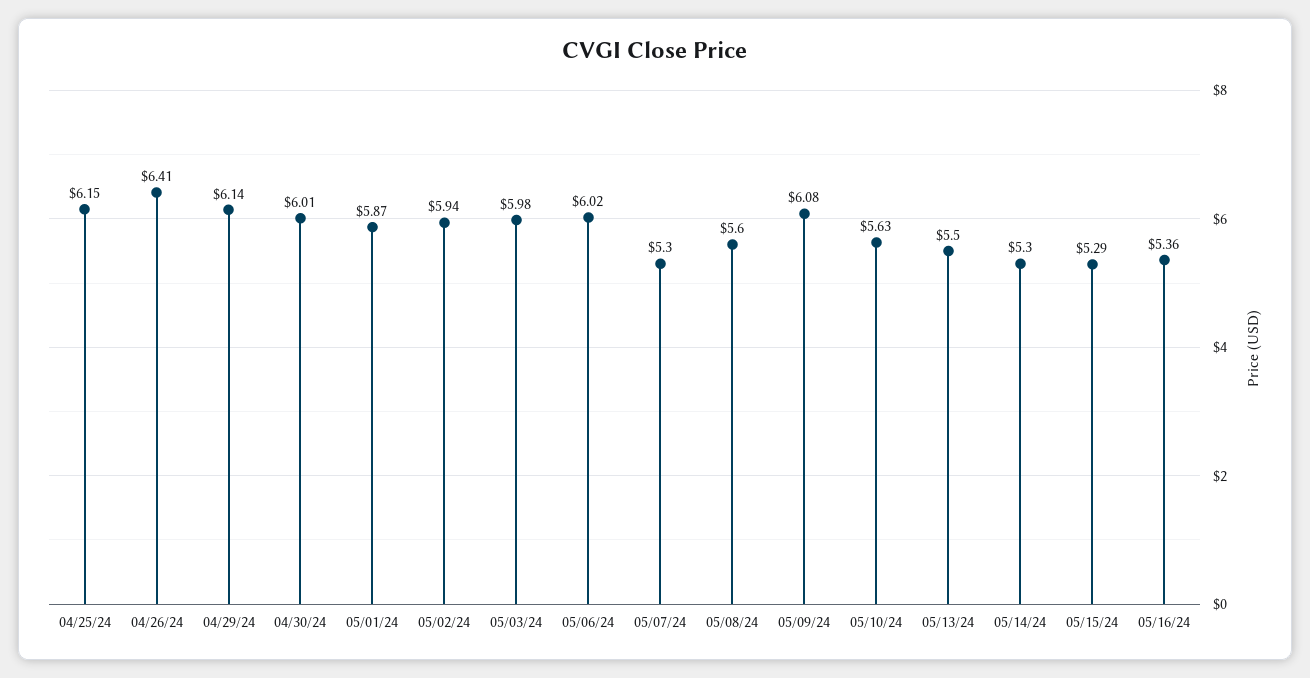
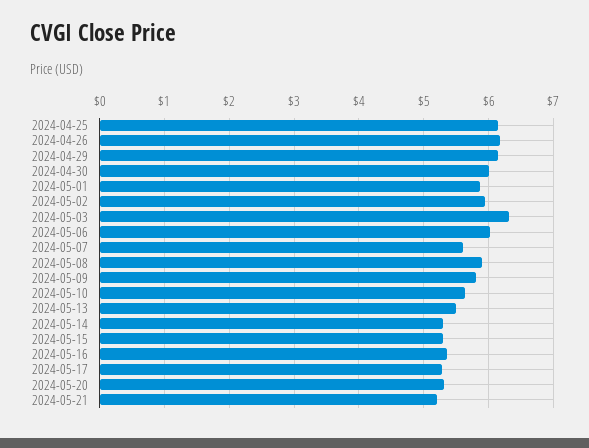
04/26/24: 6.41 -> 6.2
05/03/24: 5.98 -> 6.3
05/07/24: 5.3 -> 5.6
05/08/24: 5.6 -> 5.9
05/09/24: 6.08 -> 5.8
2024-05-17: none -> 5.3
2024-05-20: none -> 5.3
2024-05-21: none -> 5.2

